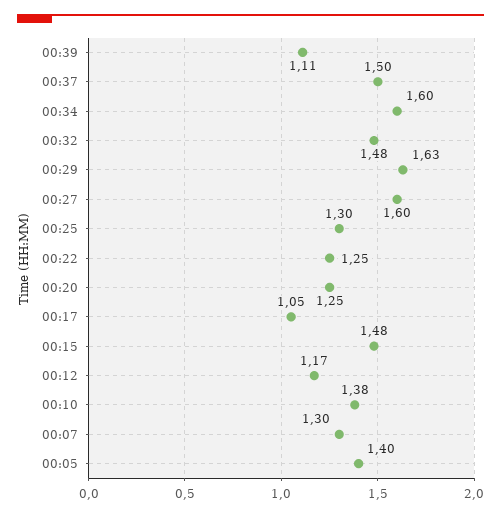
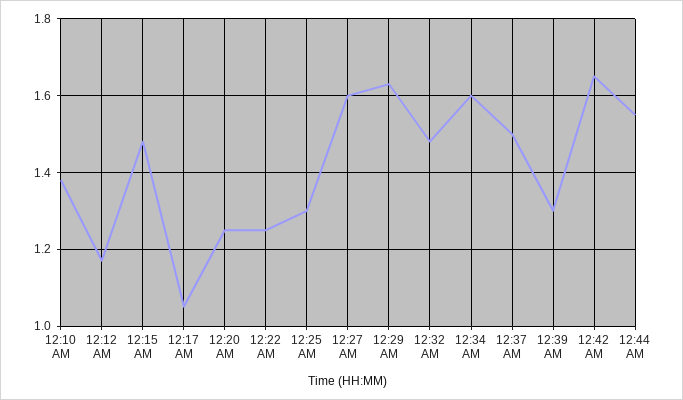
00:39: 1.11 -> 1.3
00:07: 1.3 -> none
00:05: 1.4 -> none
12:42 AM: none -> 1.65
12:44 AM: none -> 1.55

